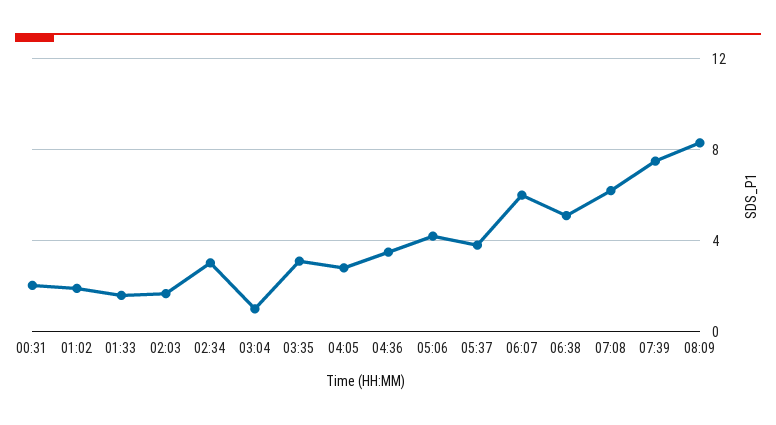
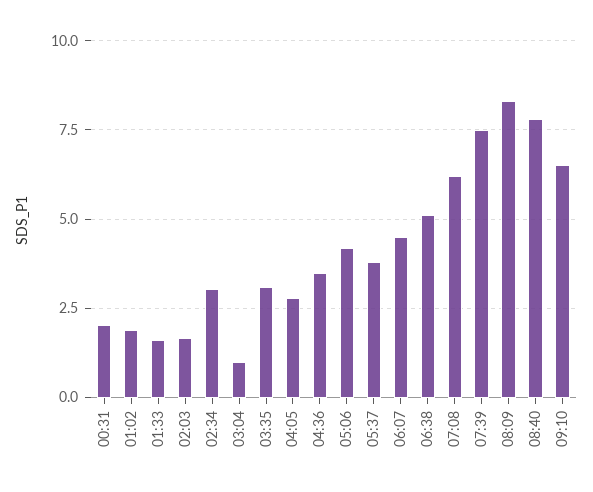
06:07: 6 -> 4.5
08:40: none -> 7.75
09:10: none -> 6.5

